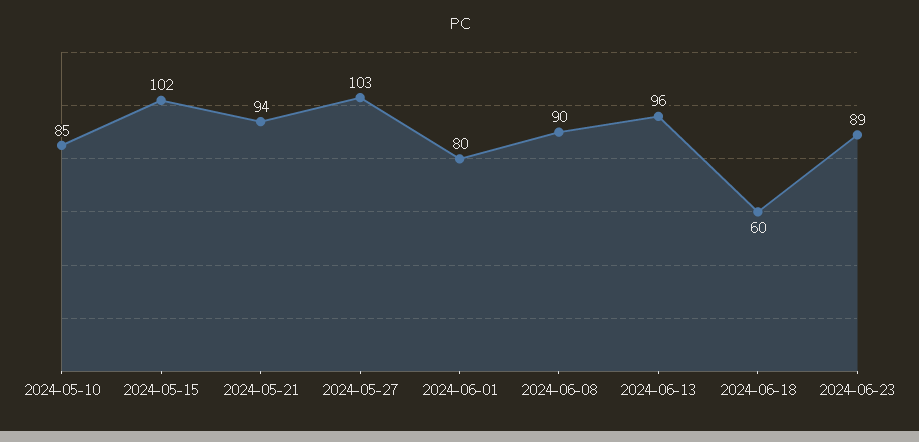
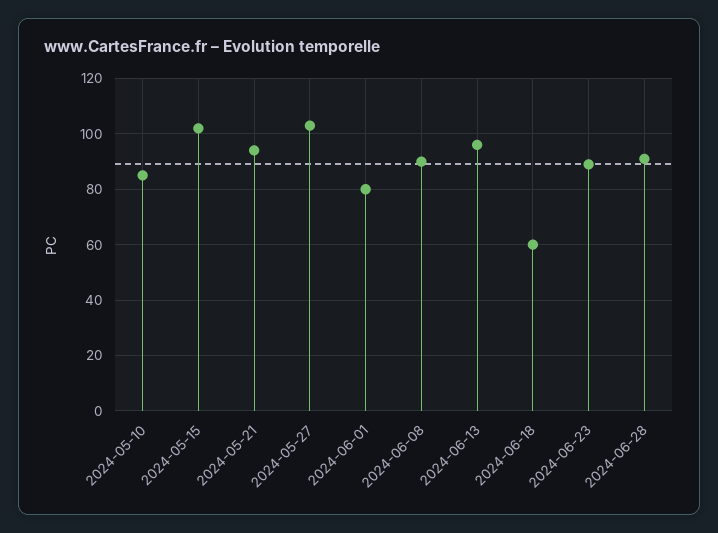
2024-06-28: none -> 90

